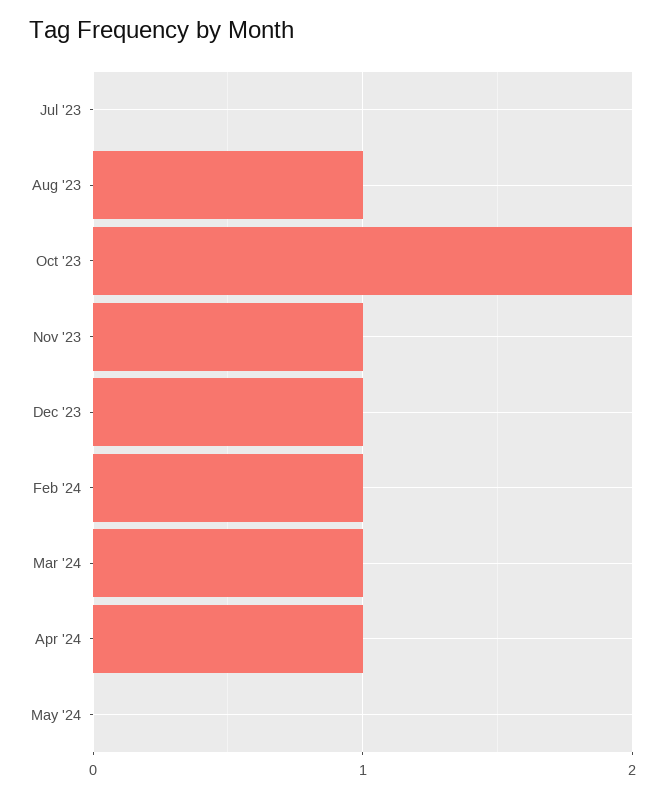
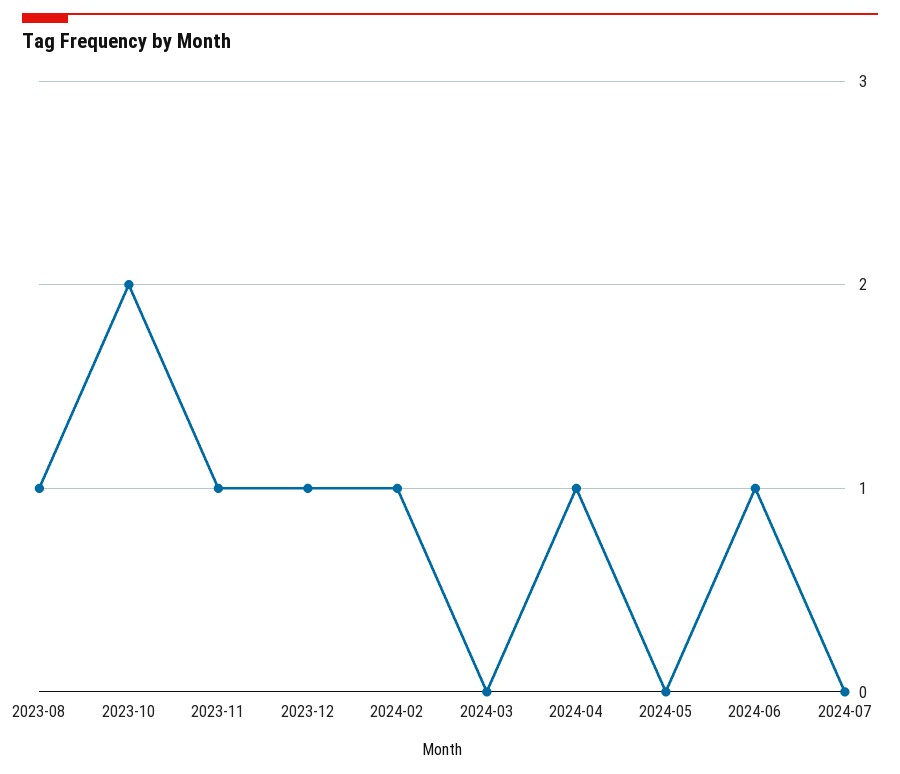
Jul '23: 0 -> none
Mar '24: 1 -> 0
2024-06: none -> 1
2024-07: none -> 0

